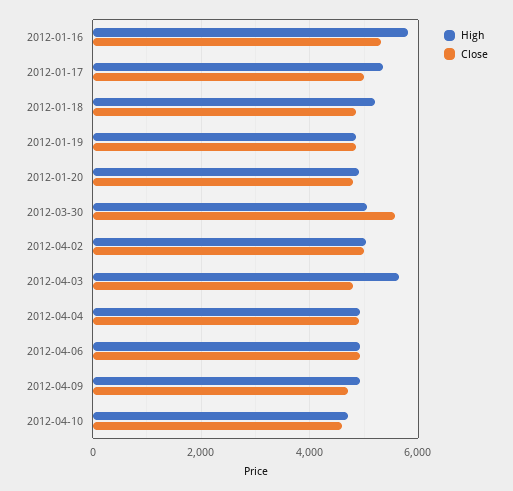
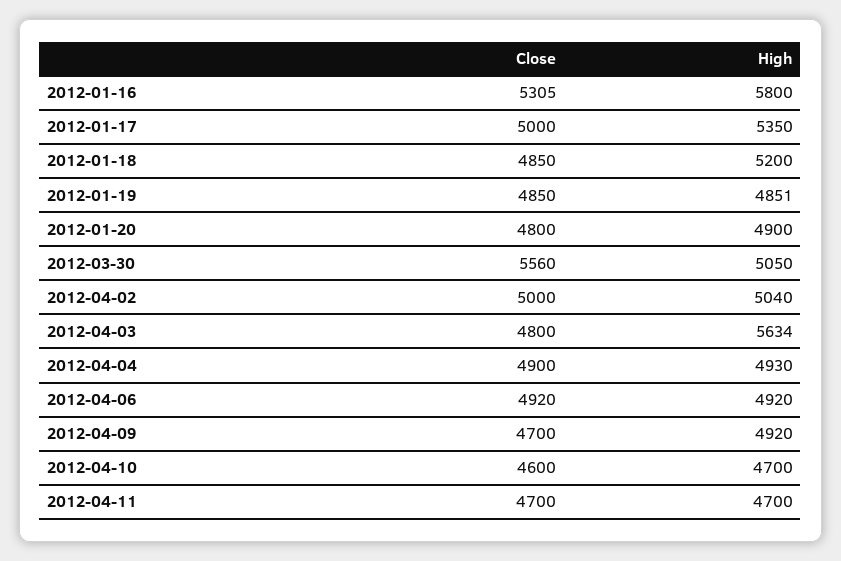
Close, 2012-04-11: none -> 4700
High, 2012-04-11: none -> 4700

